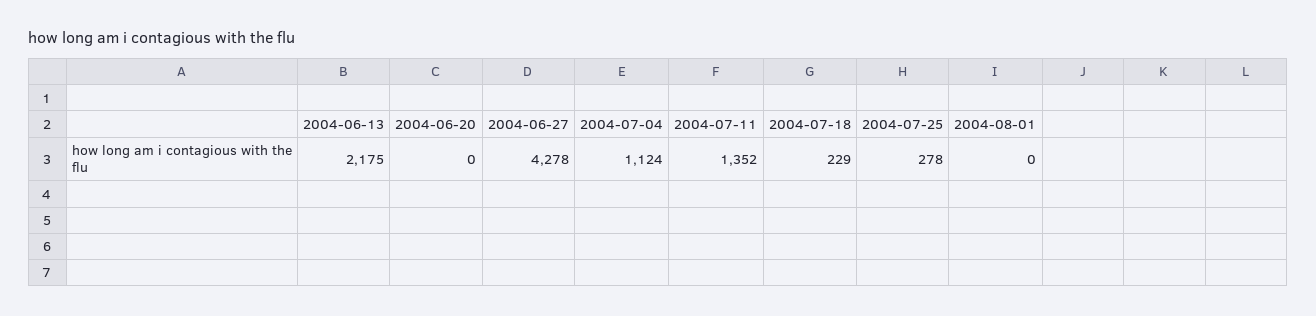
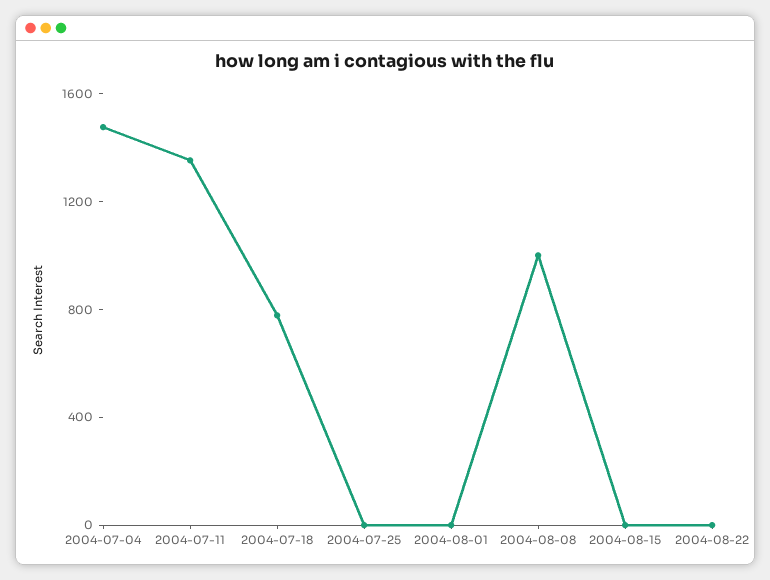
2004-06-13: 2175 -> none
2004-06-20: 0 -> none
2004-06-27: 4278 -> none
2004-07-04: 1124 -> 1500
2004-07-18: 229 -> 800
2004-07-25: 278 -> 0
2004-08-08: none -> 1000
2004-08-15: none -> 0
2004-08-22: none -> 0

